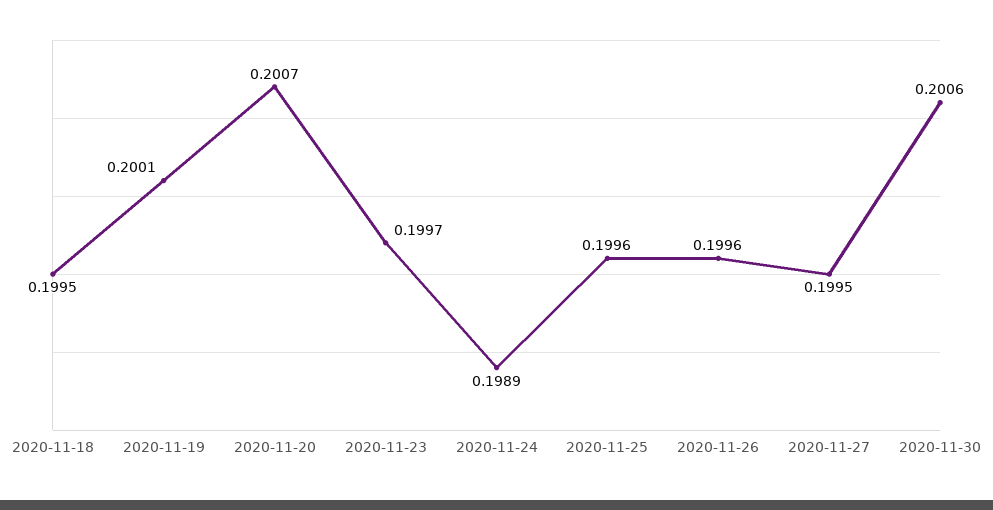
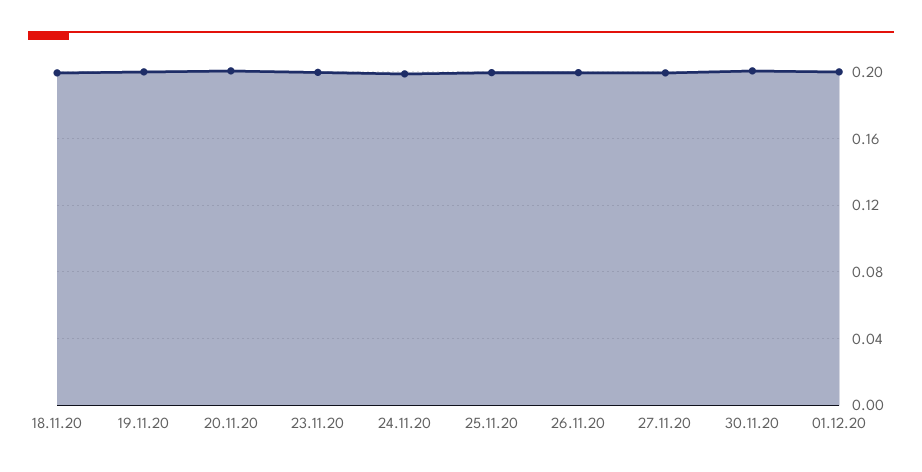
01.12.20: none -> 0.2

